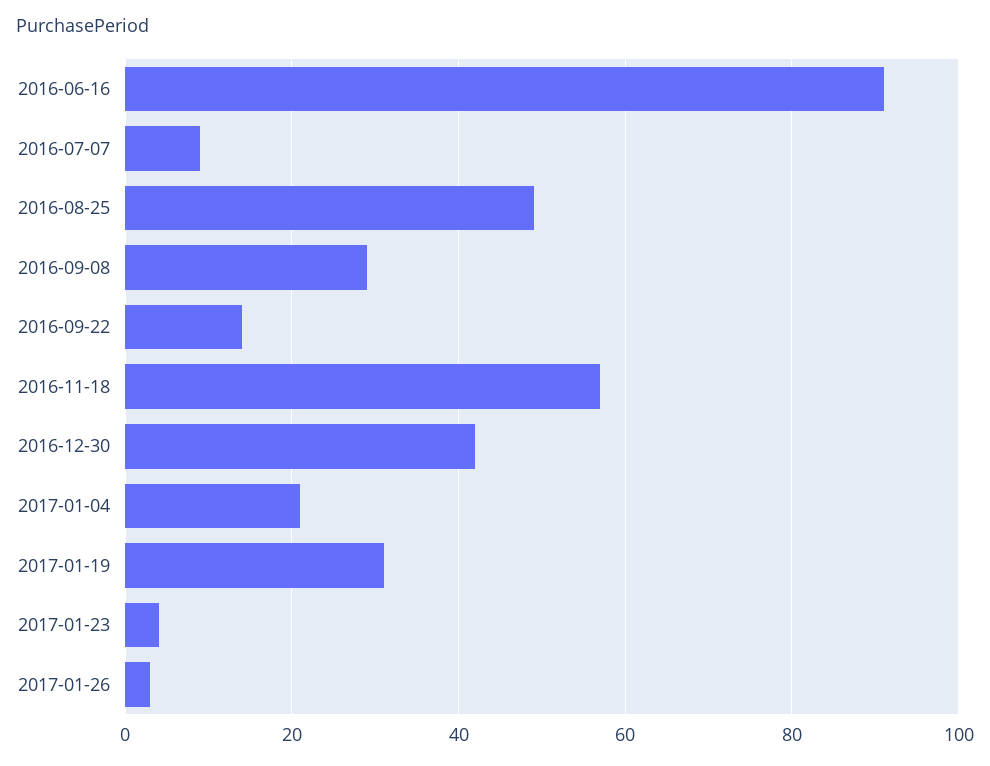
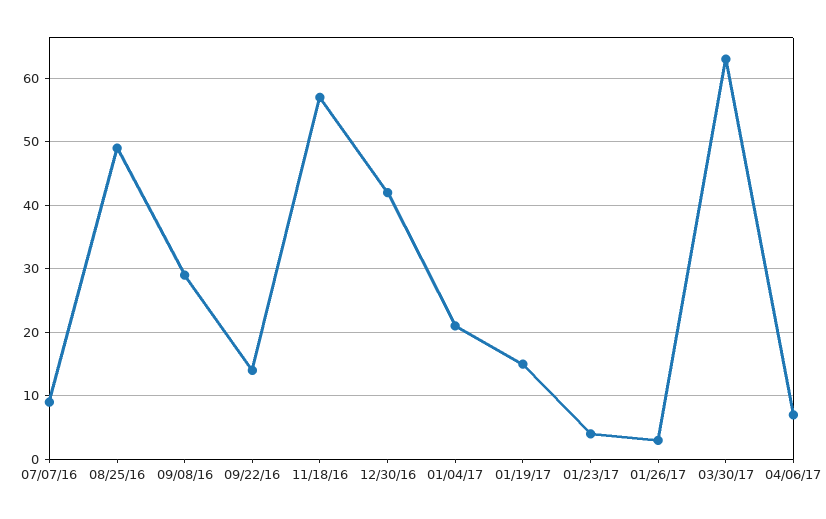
2016-06-16: 90 -> none
2017-01-19: 30 -> 15
03/30/17: none -> 63
04/06/17: none -> 7

